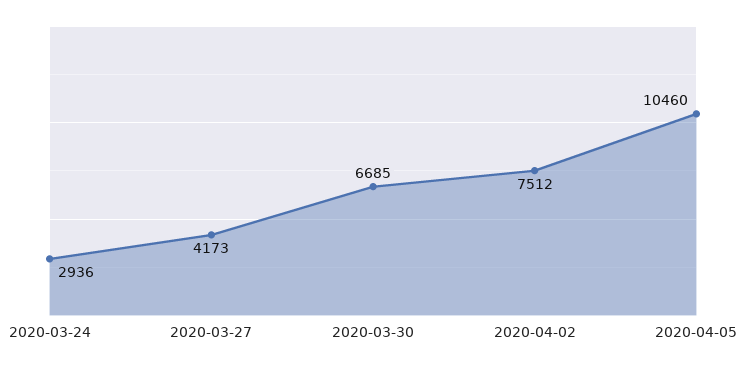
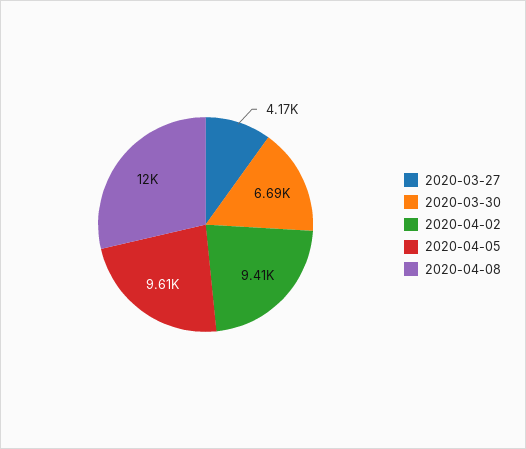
2020-03-24: 2936 -> none
2020-04-02: 7512 -> 9410
2020-04-05: 10460 -> 9610
2020-04-08: none -> 12000

